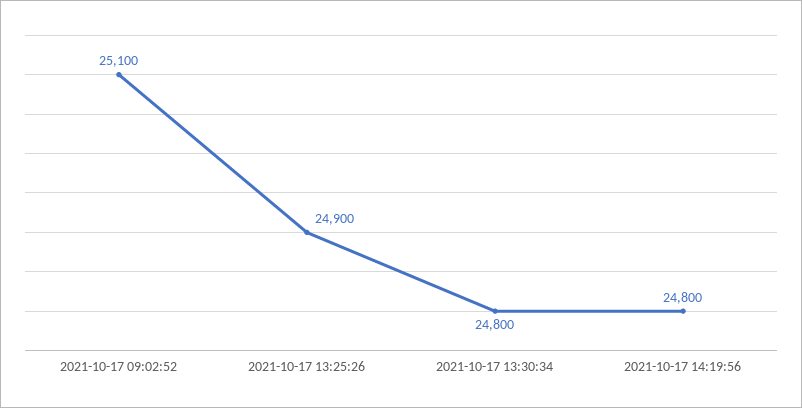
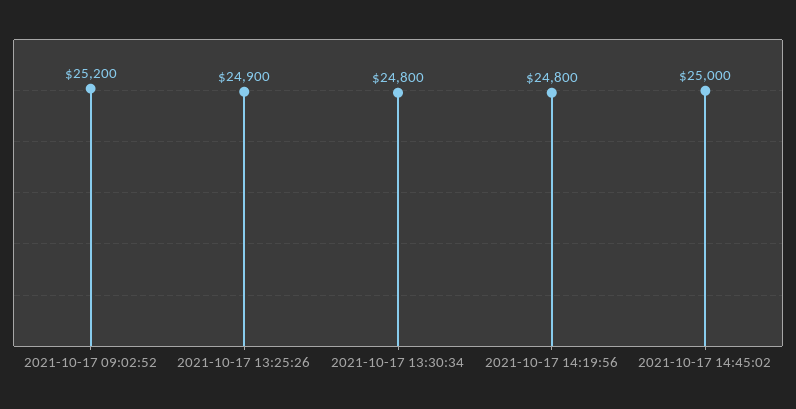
2021-10-17 09:02:52: 25100 -> 25200
2021-10-17 14:45:02: none -> 25000

